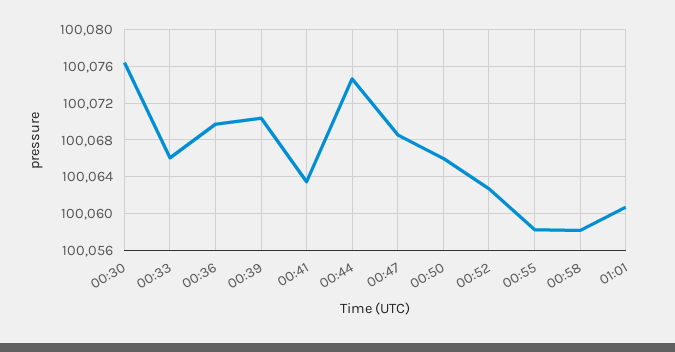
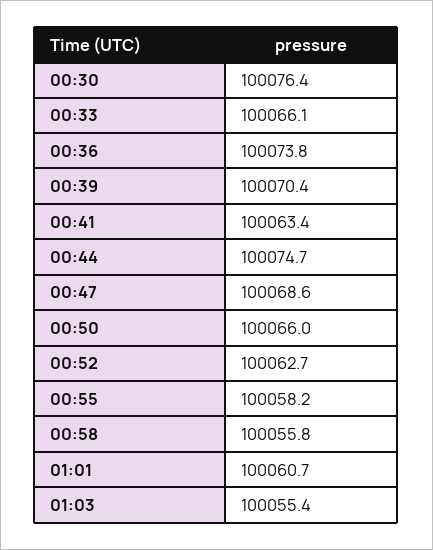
00:36: 100070 -> 100073.8
00:58: 100058 -> 100055.8
01:03: none -> 100055.4

